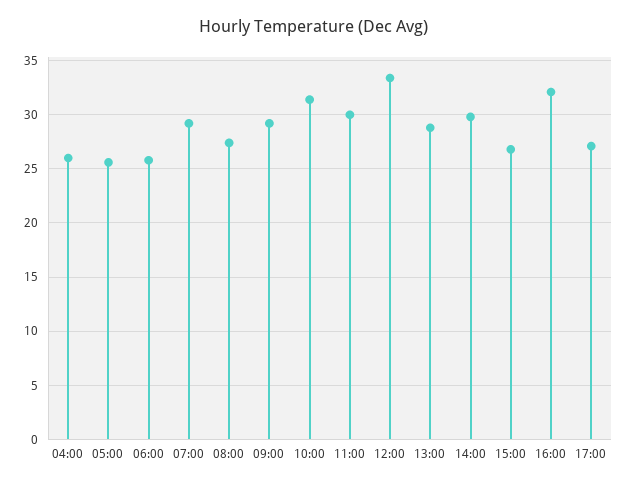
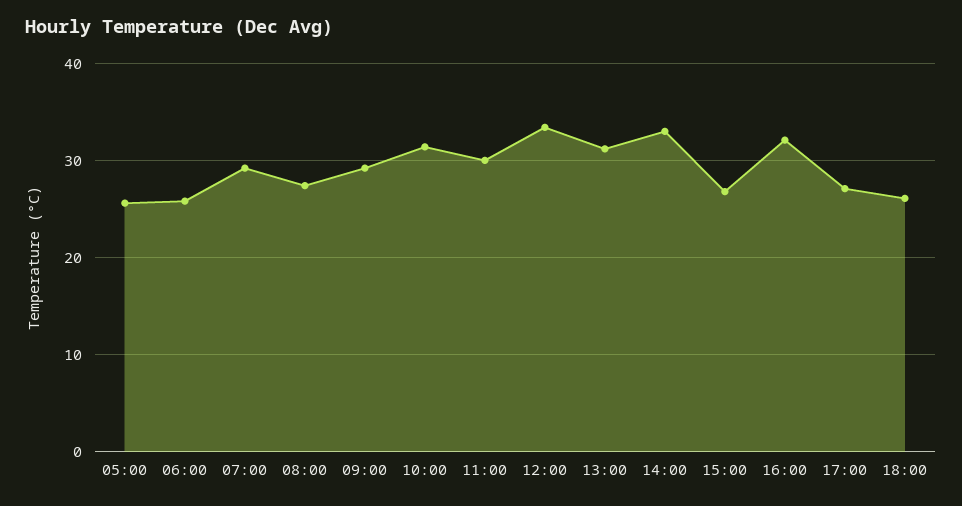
04:00: 26 -> none
13:00: 29 -> 31
14:00: 30 -> 33
18:00: none -> 26

